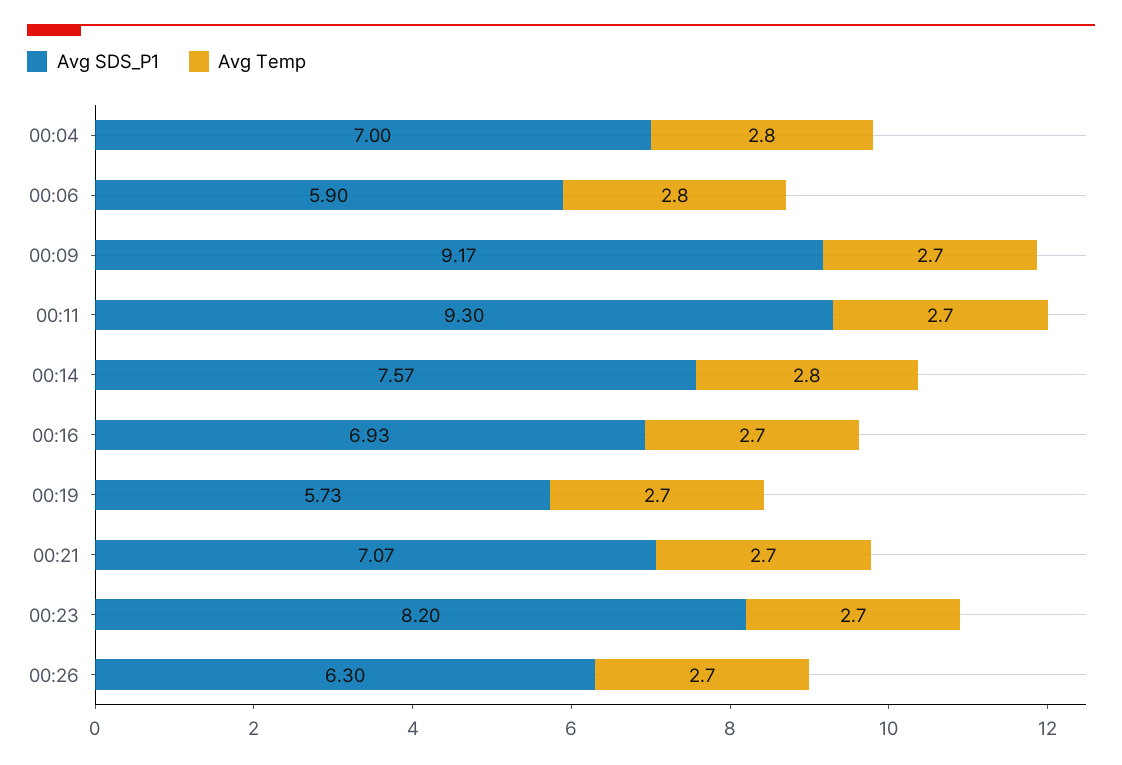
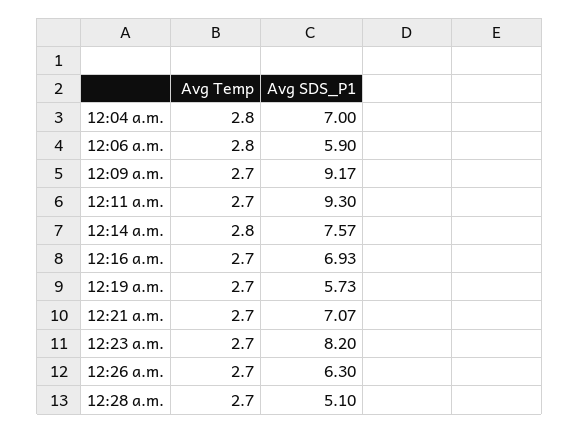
Avg Temp, 12:28 a.m.: none -> 2.7
Avg SDS_P1, 12:28 a.m.: none -> 5.1

